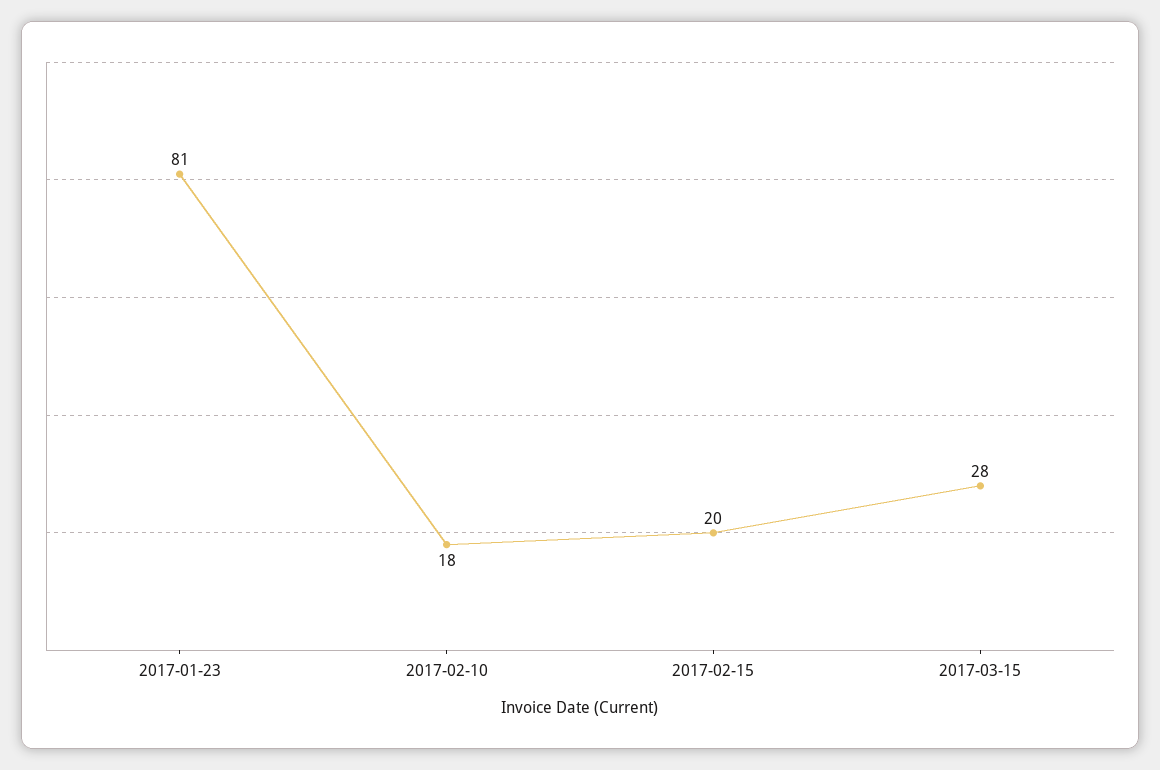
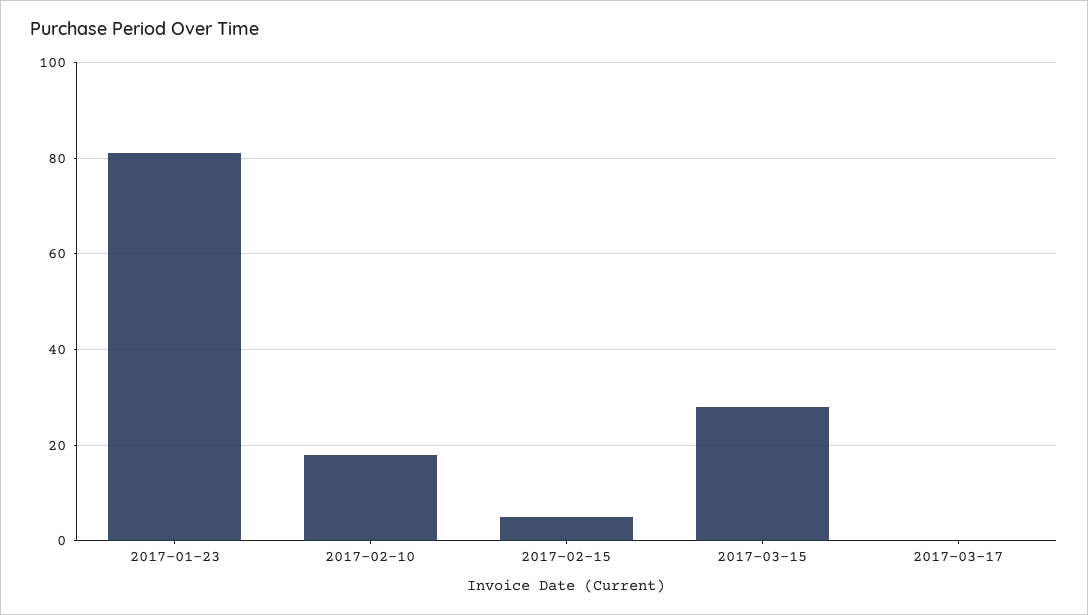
2017-02-15: 20 -> 5
2017-03-17: none -> 0

